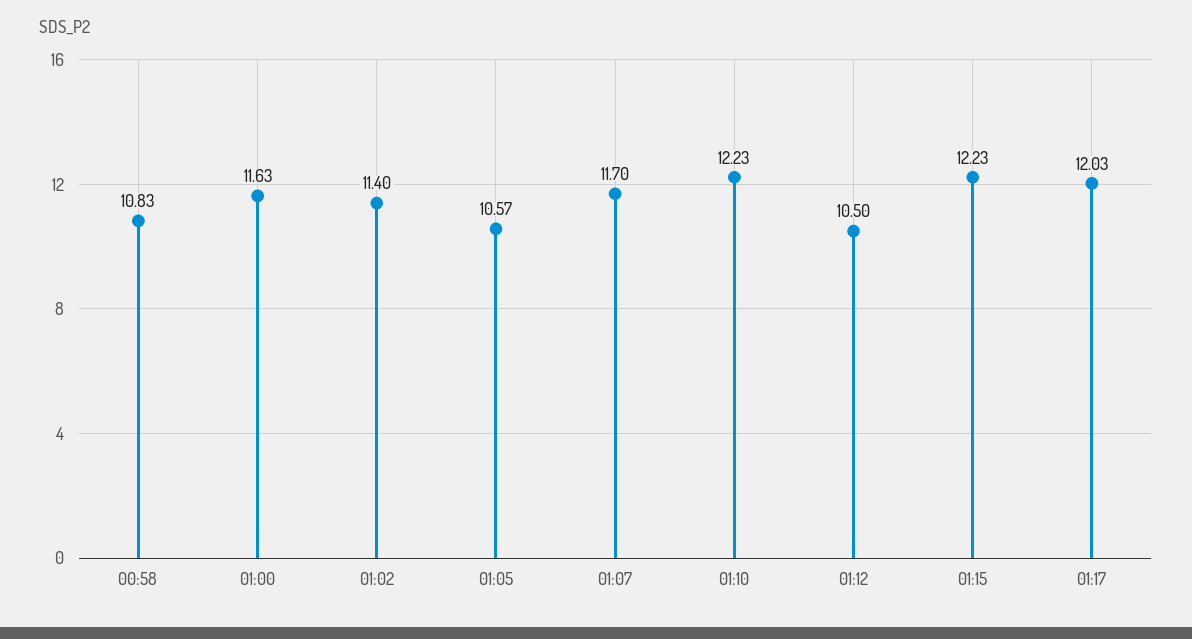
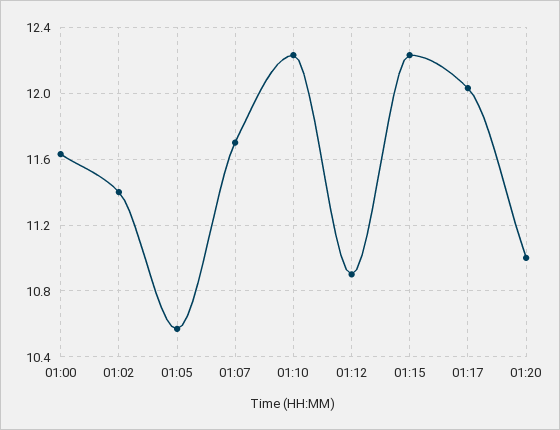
00:58: 10.83 -> none
01:12: 10.5 -> 10.9
01:20: none -> 11

